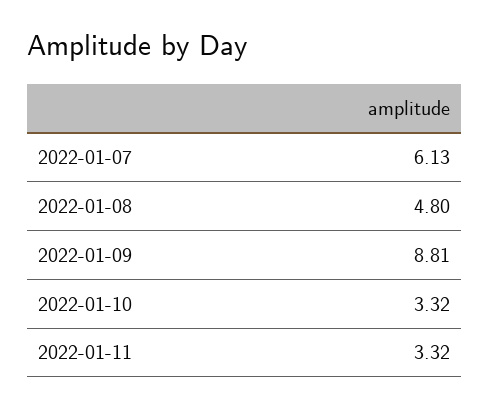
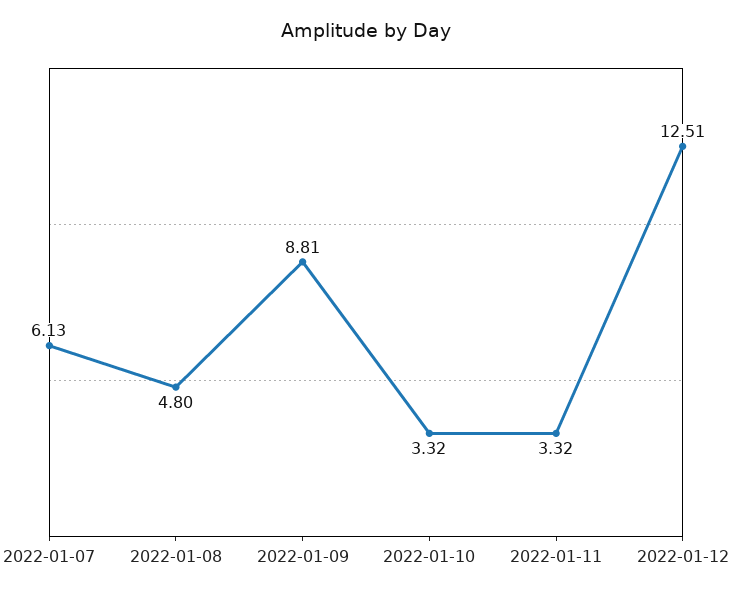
2022-01-12: none -> 12.51

